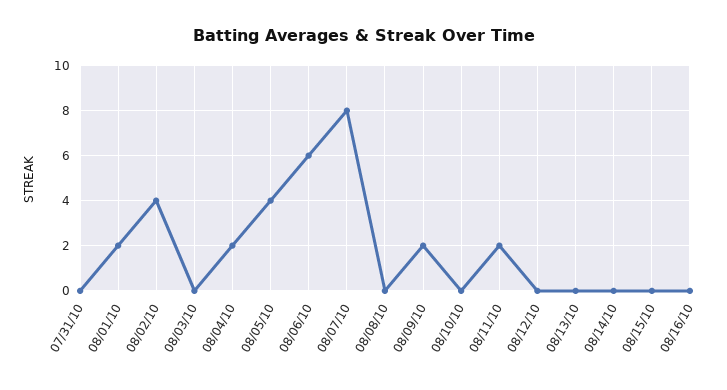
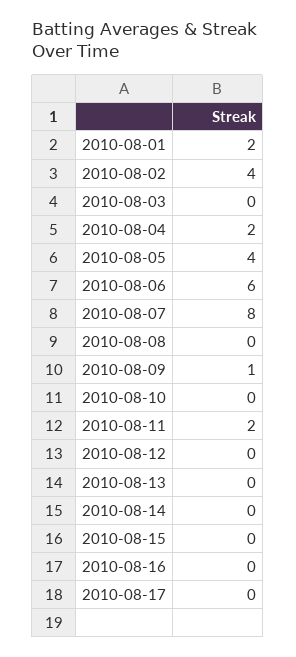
07/31/10: 0 -> none
08/09/10: 2 -> 1
2010-08-17: none -> 0

